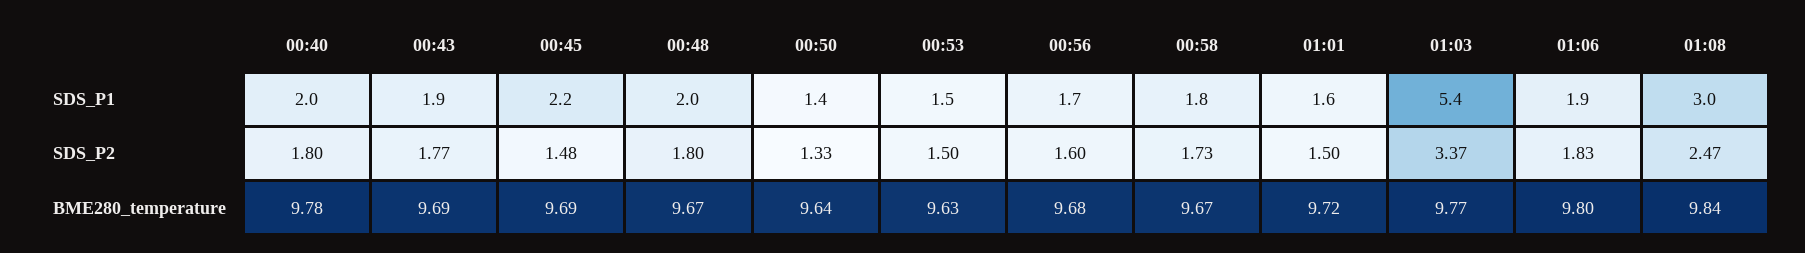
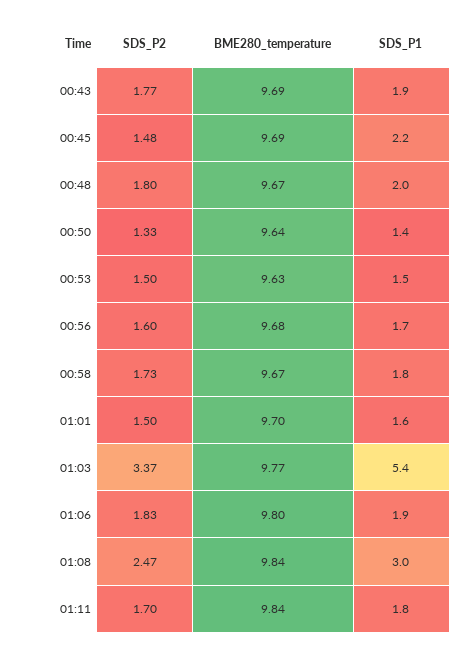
00:40, SDS_P1: 2 -> none
00:40, SDS_P2: 1.8 -> none
00:40, BME280_temperature: 9.78 -> none
01:01, BME280_temperature: 9.72 -> 9.7
01:11, SDS_P2: none -> 1.7
01:11, BME280_temperature: none -> 9.84
01:11, SDS_P1: none -> 1.8

